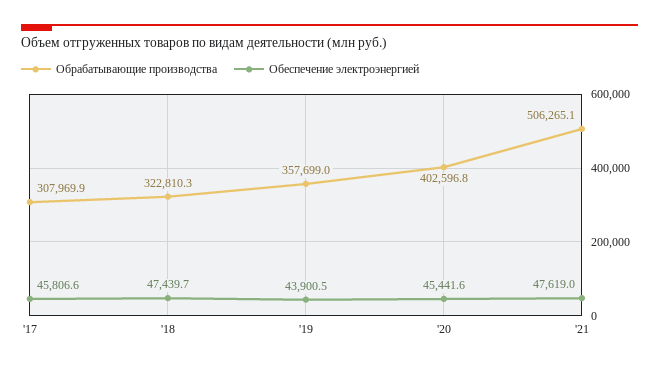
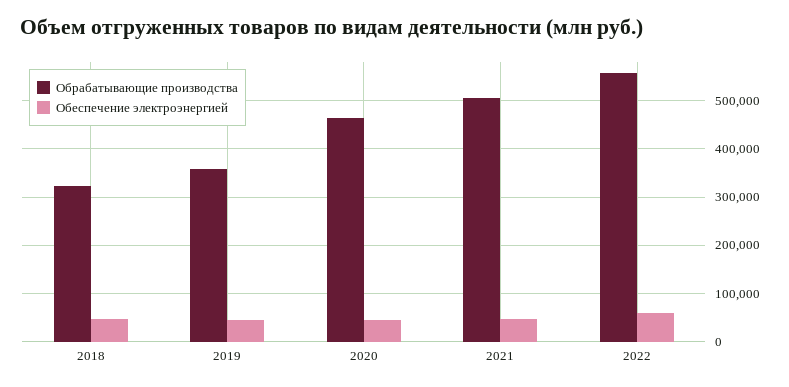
Обрабатывающие производства, '17: 307969.9 -> none
Обеспечение электроэнергией, '17: 45806.6 -> none
Обрабатывающие производства, '20: 402596.8 -> 460000
Обрабатывающие производства, 2022: none -> 560000
Обеспечение электроэнергией, 2022: none -> 60000

